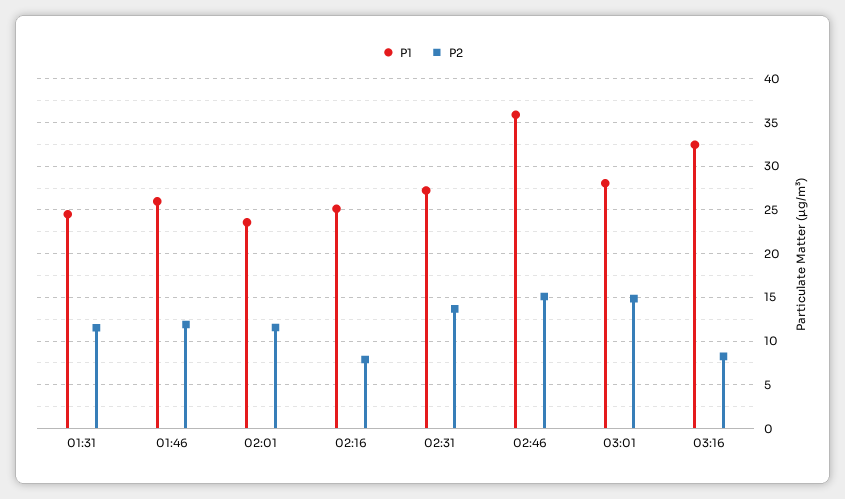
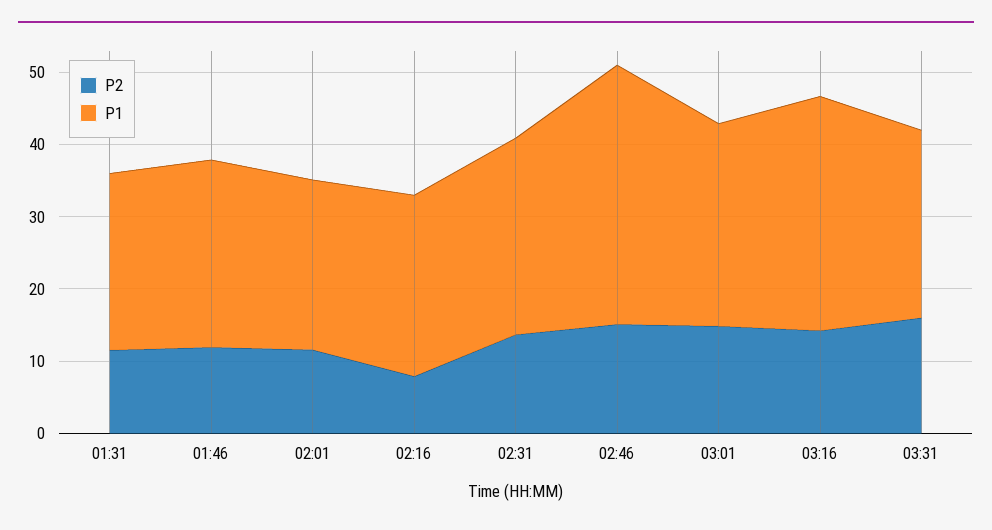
P2, 03:16: 8 -> 14
P2, 03:31: none -> 16
P1, 03:31: none -> 26

